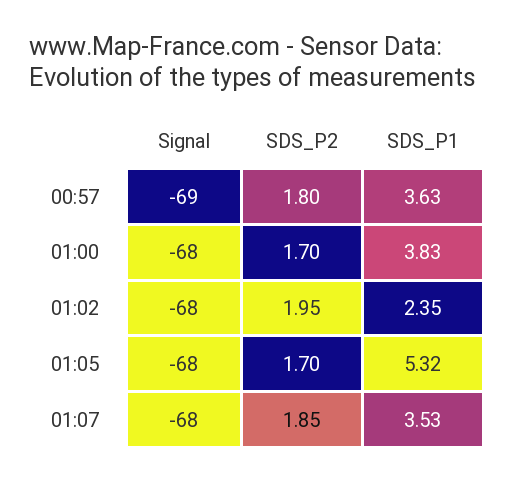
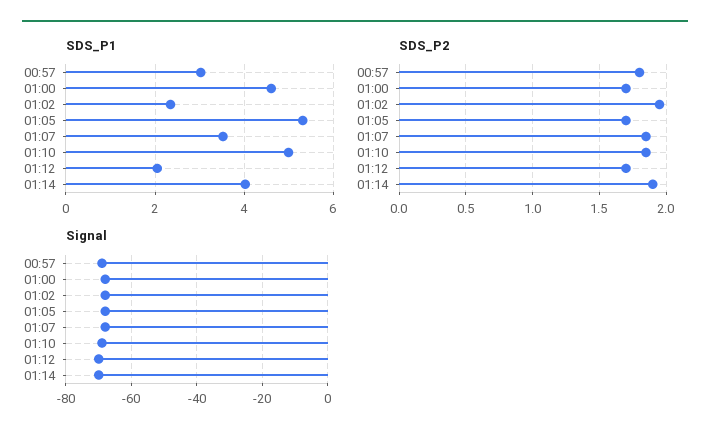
SDS_P1, 00:57: 3.63 -> 3
SDS_P1, 01:00: 3.83 -> 4.6
SDS_P1, 01:10: none -> 5
SDS_P1, 01:12: none -> 2
SDS_P1, 01:14: none -> 4
SDS_P2, 01:10: none -> 1.85
SDS_P2, 01:12: none -> 1.7
SDS_P2, 01:14: none -> 1.9
Signal, 01:10: none -> -70
Signal, 01:12: none -> -70
Signal, 01:14: none -> -70

